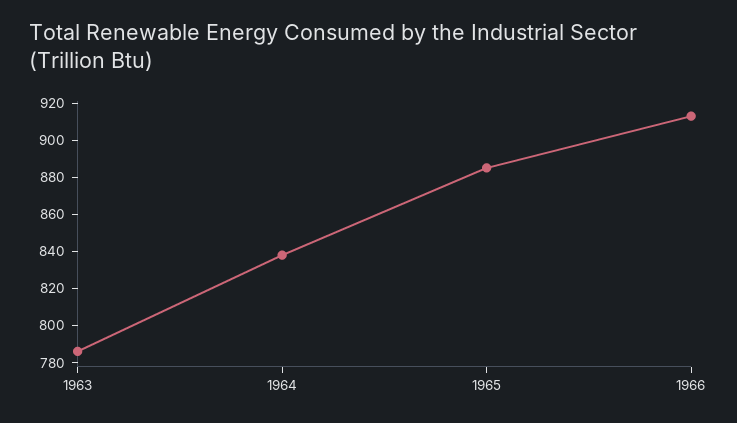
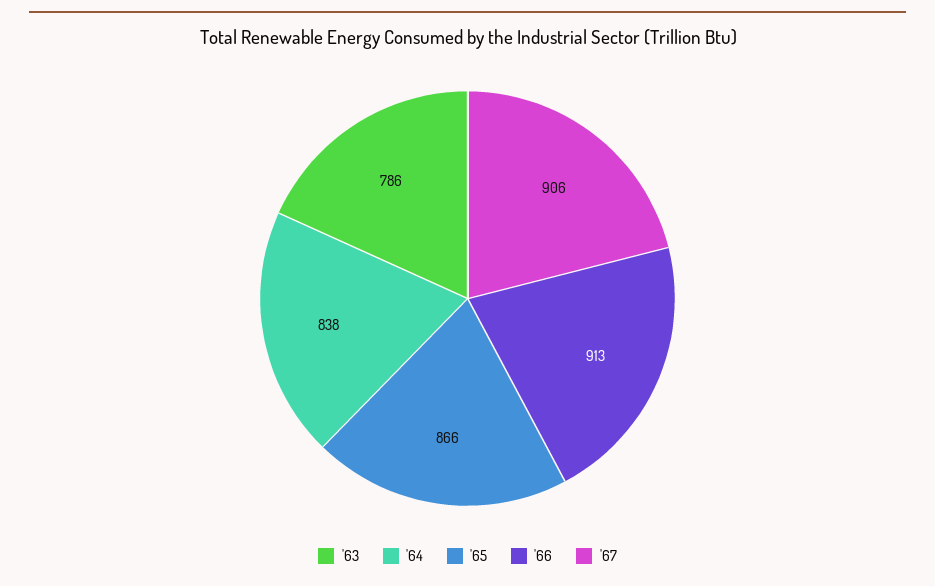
1965: 885 -> 866
'67: none -> 906

